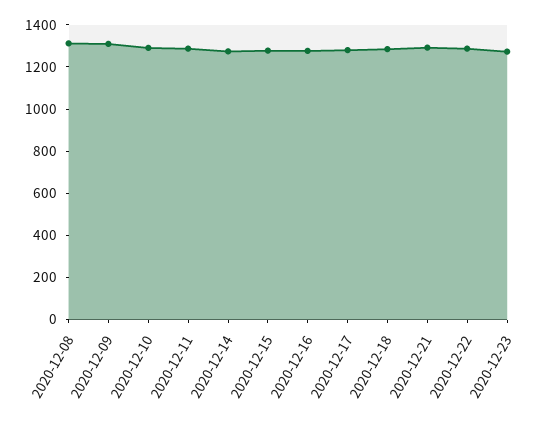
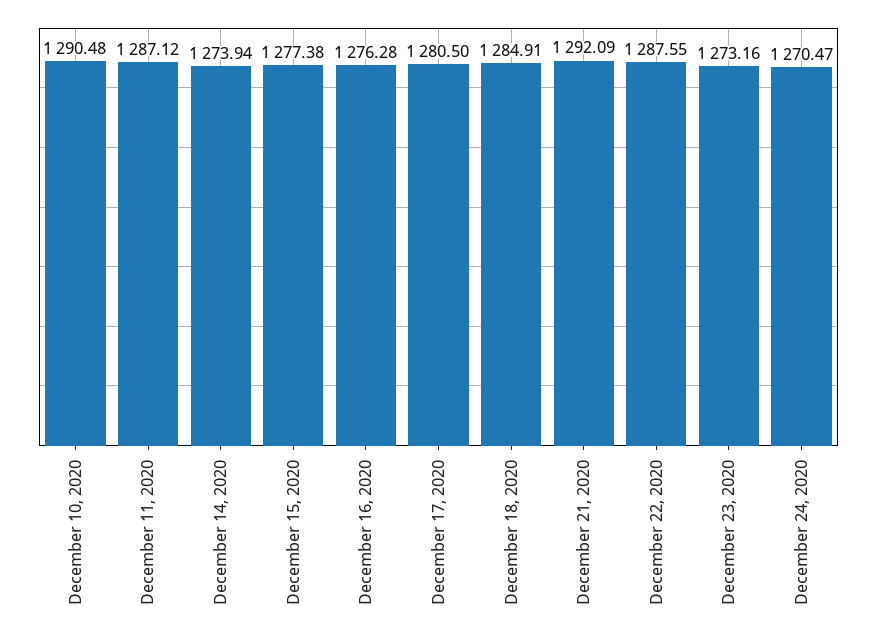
2020-12-08: 1300 -> none
2020-12-09: 1300 -> none
December 24, 2020: none -> 1270.47

